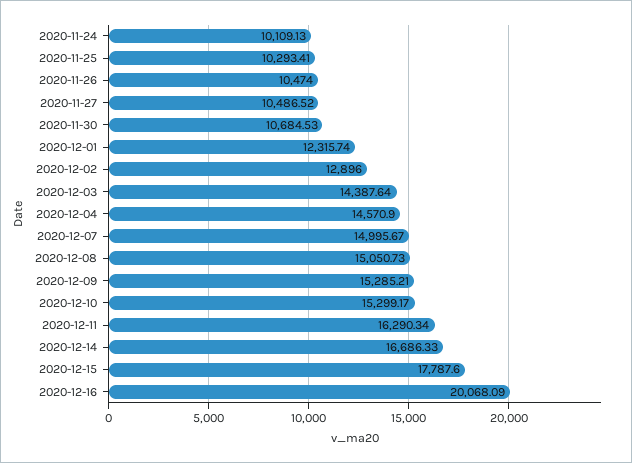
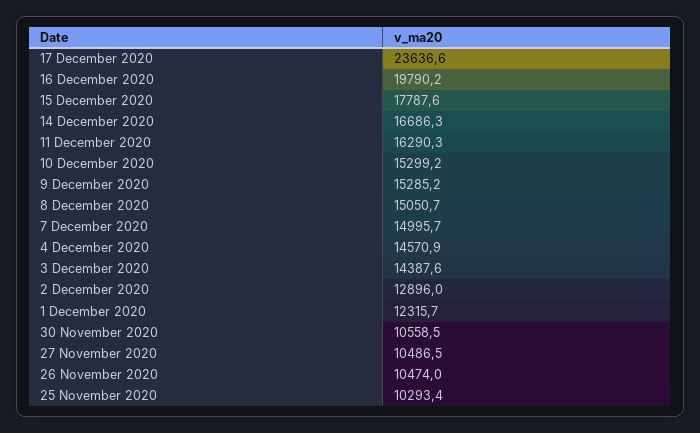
2020-11-24: 10109.13 -> none
2020-11-30: 10684.53 -> 10558.5
2020-12-16: 20068.09 -> 19790.2
17 December 2020: none -> 23636.6

